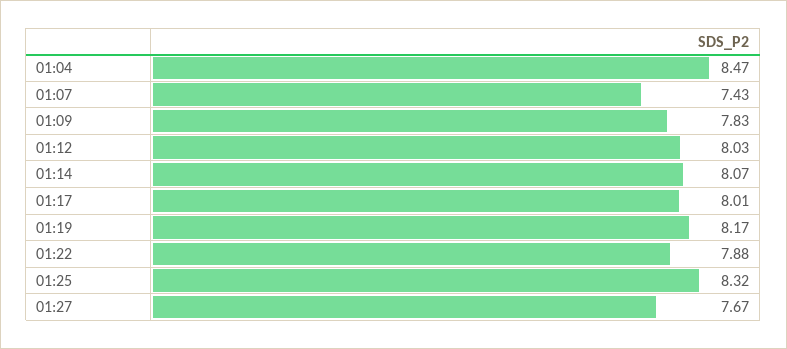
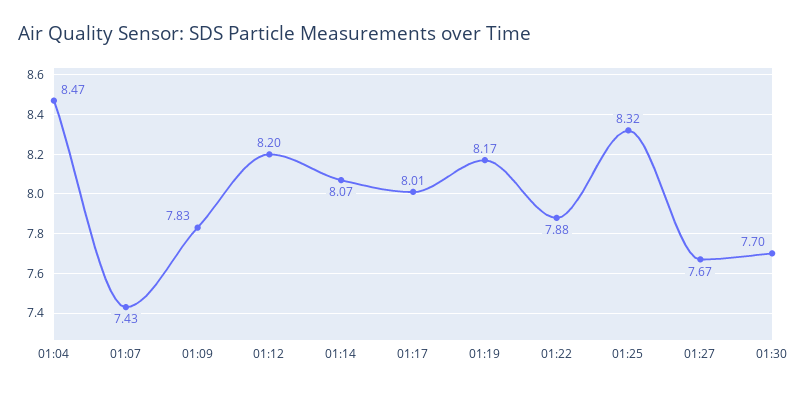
01:12: 8.03 -> 8.2
01:30: none -> 7.7

